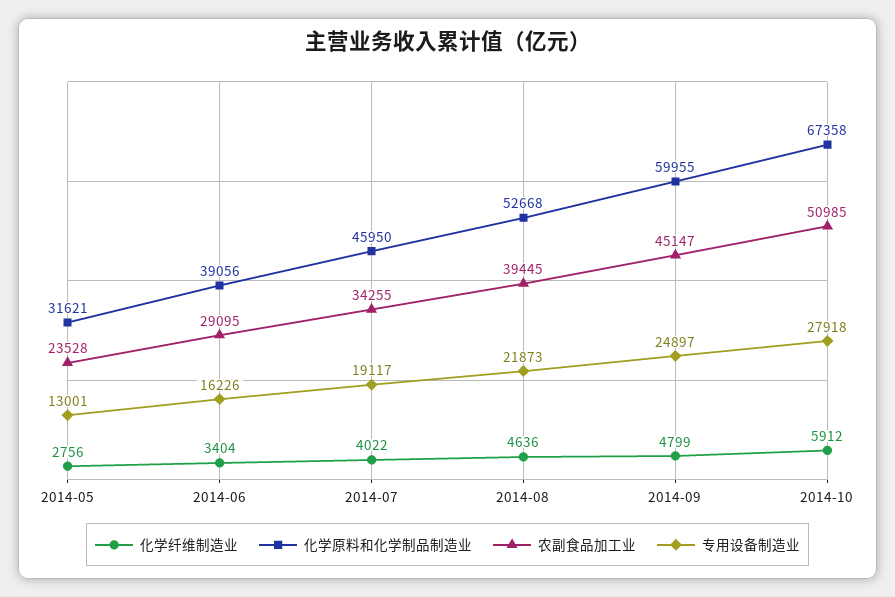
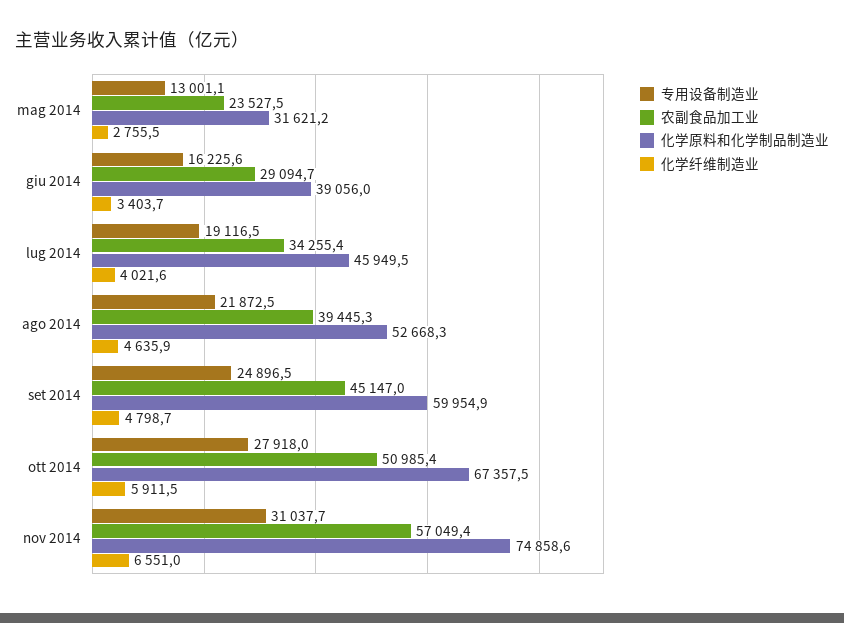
专用设备制造业, nov 2014: none -> 31037.7
农副食品加工业, nov 2014: none -> 57049.4
化学原料和化学制品制造业, nov 2014: none -> 74858.6
化学纤维制造业, nov 2014: none -> 6551

